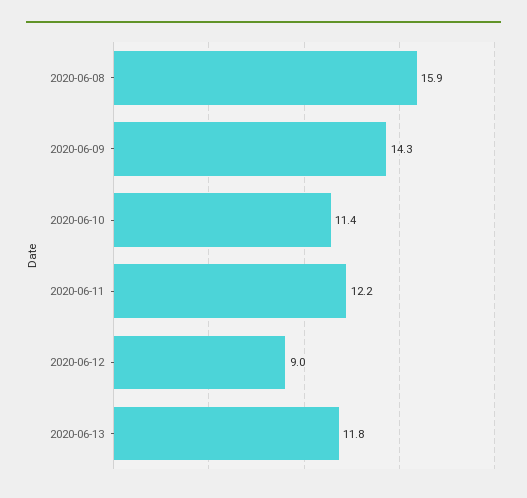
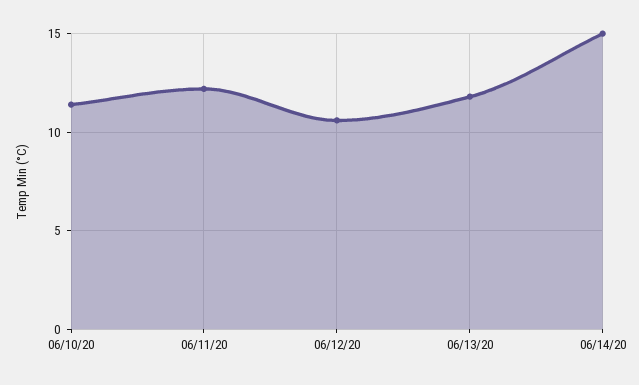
2020-06-08: 15.9 -> none
2020-06-09: 14.3 -> none
2020-06-12: 9 -> 10.5
06/14/20: none -> 15

